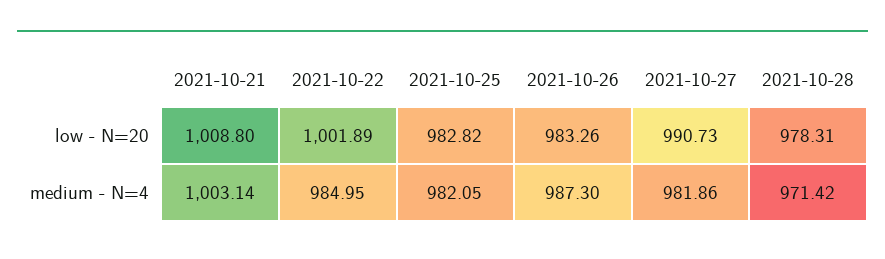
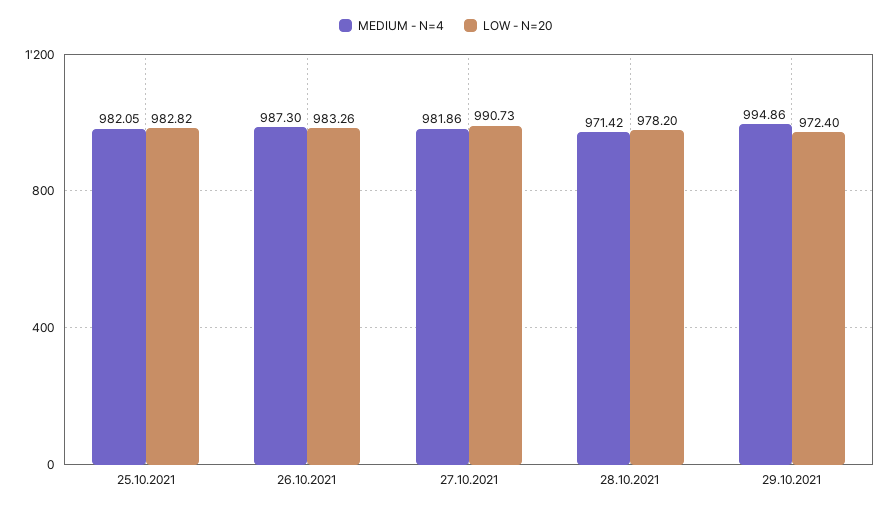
low - N=20, 2021-10-21: 1008.8 -> none
low - N=20, 2021-10-22: 1001.89 -> none
low - N=20, 2021-10-28: 978.31 -> 978.2
medium - N=4, 2021-10-21: 1003.14 -> none
medium - N=4, 2021-10-22: 984.95 -> none
medium - N=4, 29.10.2021: none -> 994.86
low - N=20, 29.10.2021: none -> 972.4

